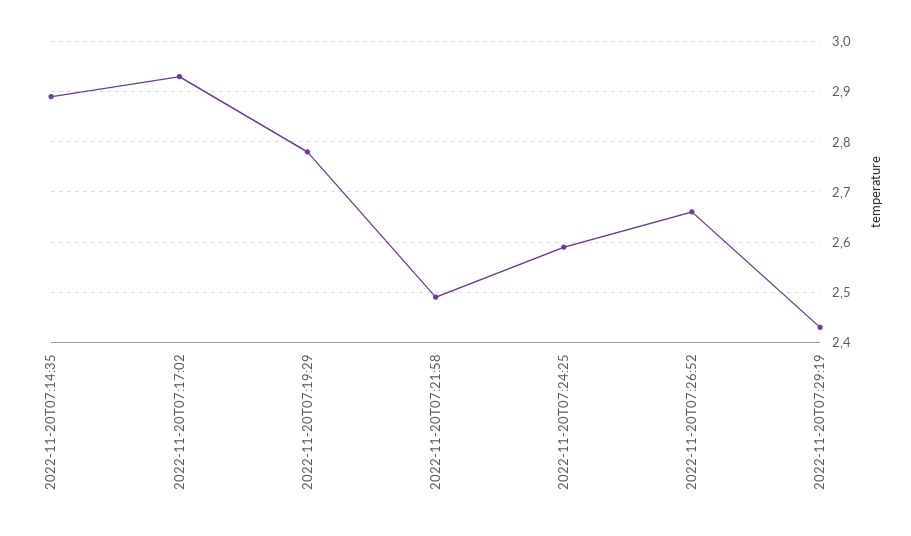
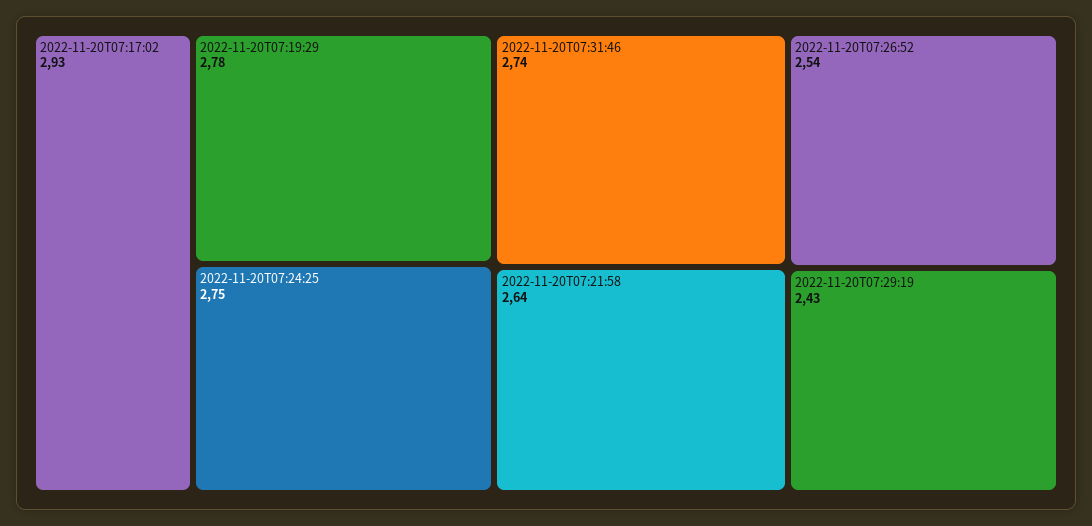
2022-11-20T07:14:35: 2.9 -> none
2022-11-20T07:21:58: 2.5 -> 2.64
2022-11-20T07:24:25: 2.6 -> 2.75
2022-11-20T07:26:52: 2.65 -> 2.54
2022-11-20T07:31:46: none -> 2.74

